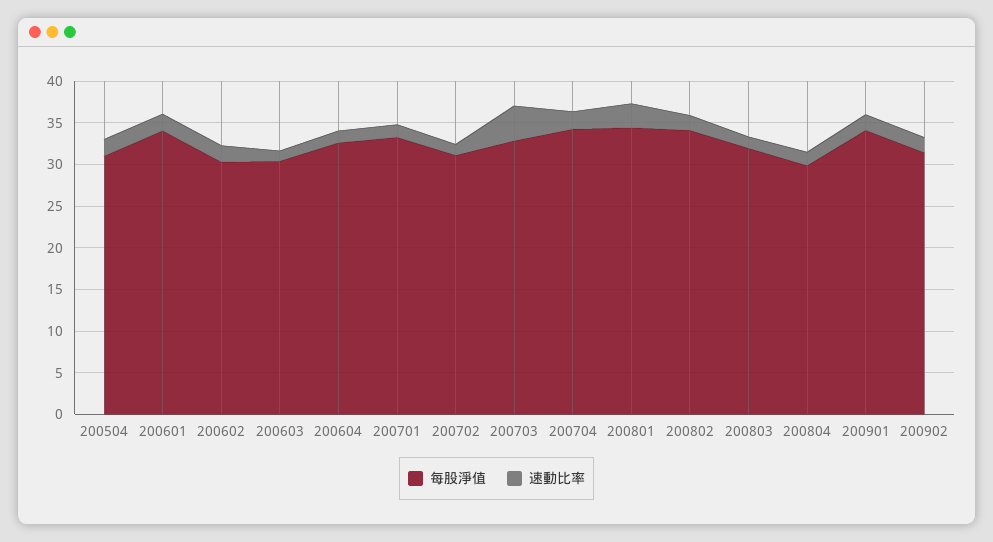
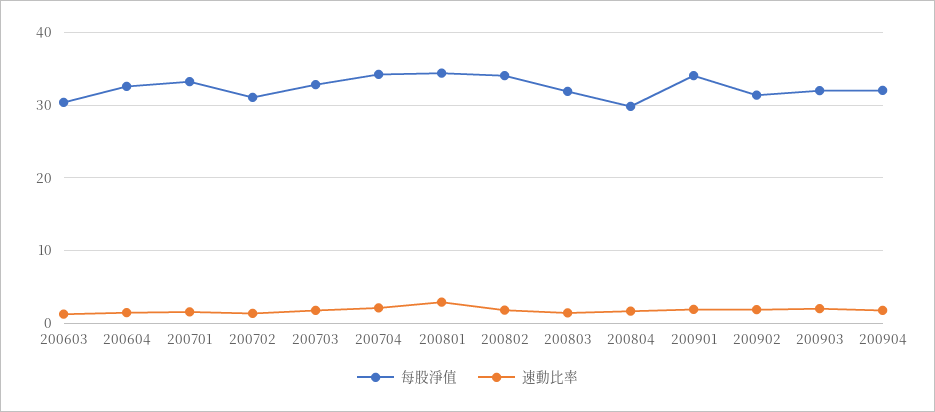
每股淨值, 200504: 31 -> none
速動比率, 200504: 2 -> none
每股淨值, 200601: 34 -> none
速動比率, 200601: 2 -> none
每股淨值, 200602: 30 -> none
速動比率, 200602: 2 -> none
速動比率, 200703: 4 -> 2
每股淨值, 200903: none -> 32
速動比率, 200903: none -> 2
每股淨值, 200904: none -> 32
速動比率, 200904: none -> 2

